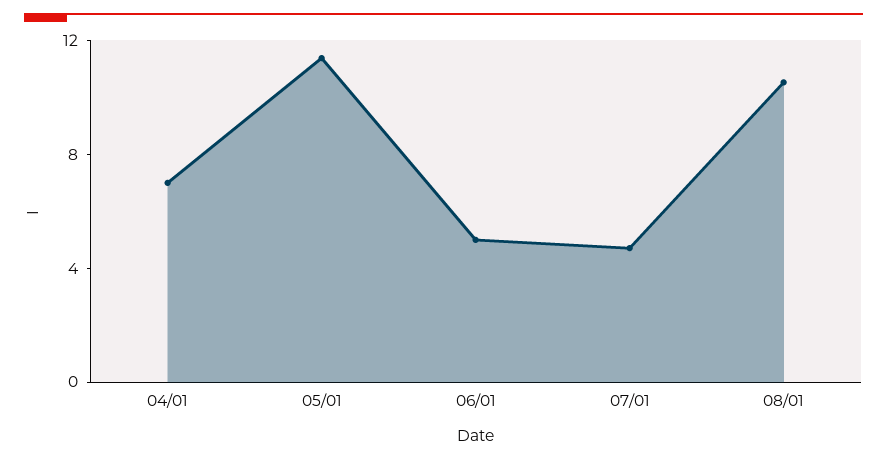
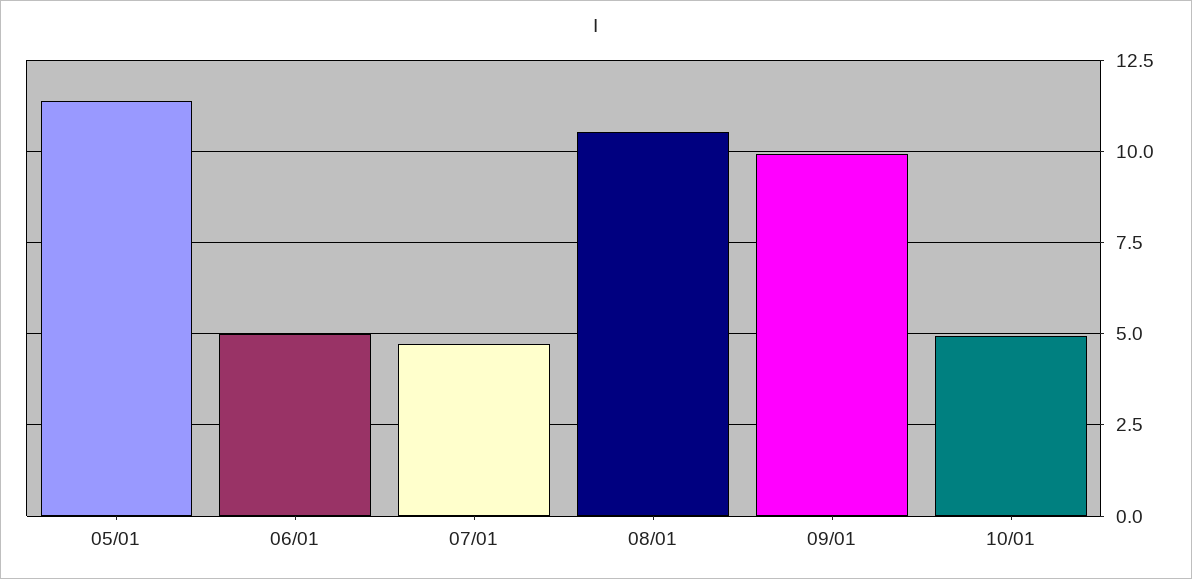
04/01: 7 -> none
09/01: none -> 10
10/01: none -> 5

